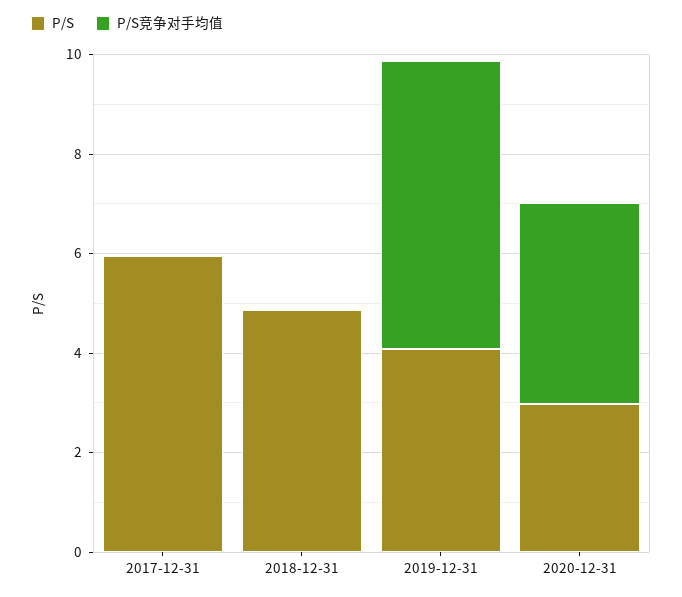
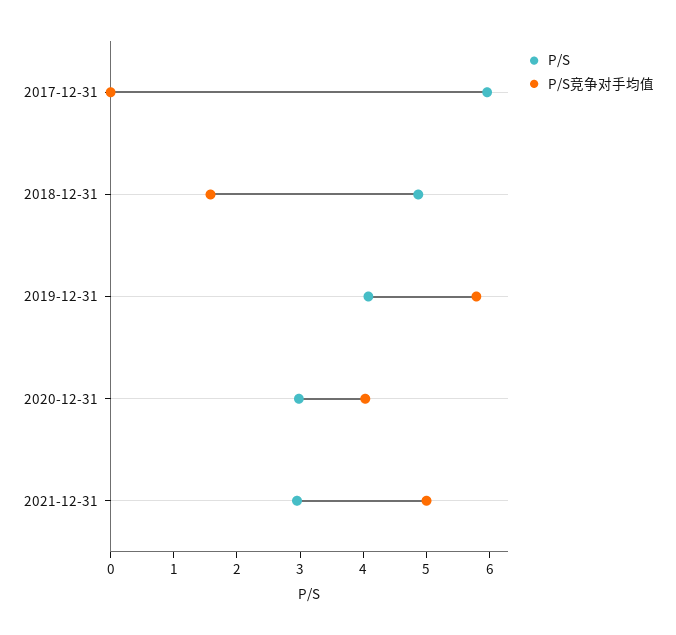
P/S竞争对手均值, 2018-12-31: 0 -> 1.6
P/S, 2021-12-31: none -> 3
P/S竞争对手均值, 2021-12-31: none -> 5

